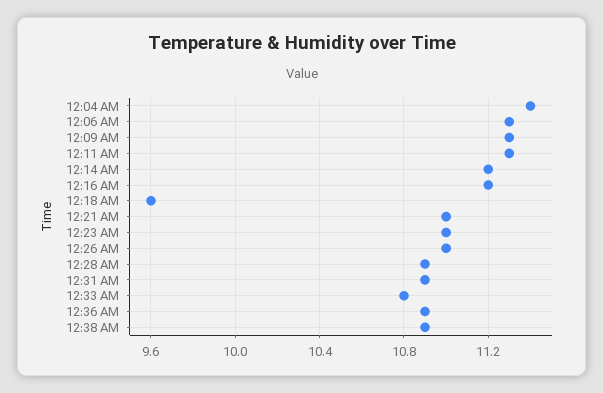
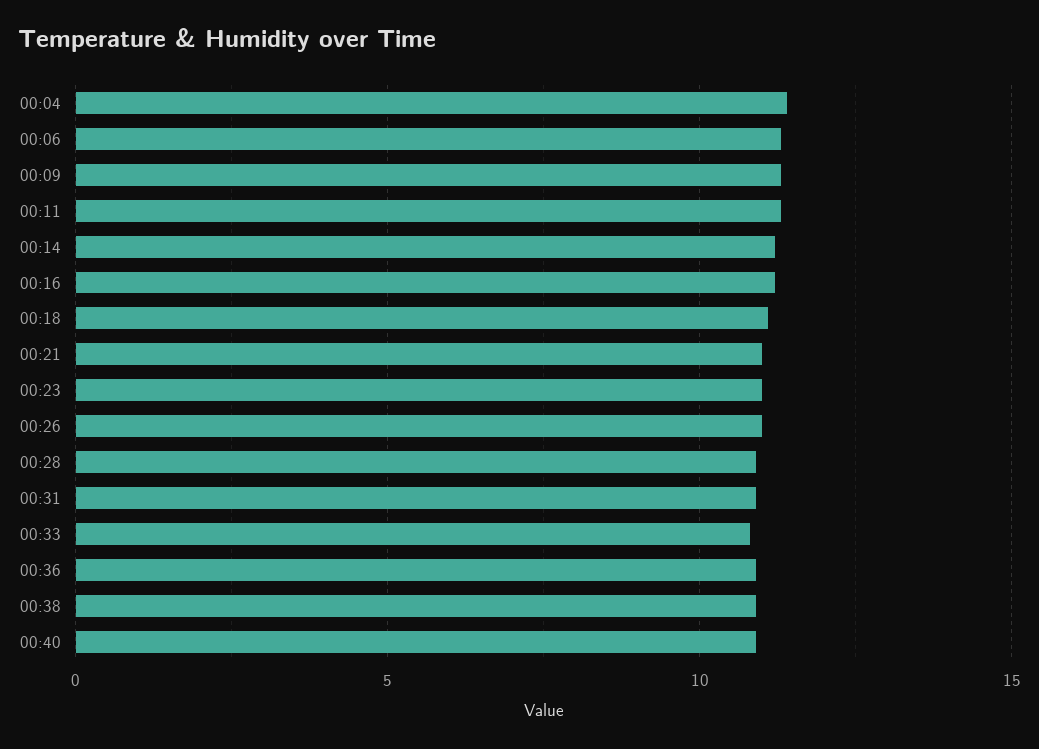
12:18 AM: 9.6 -> 11
00:40: none -> 11

